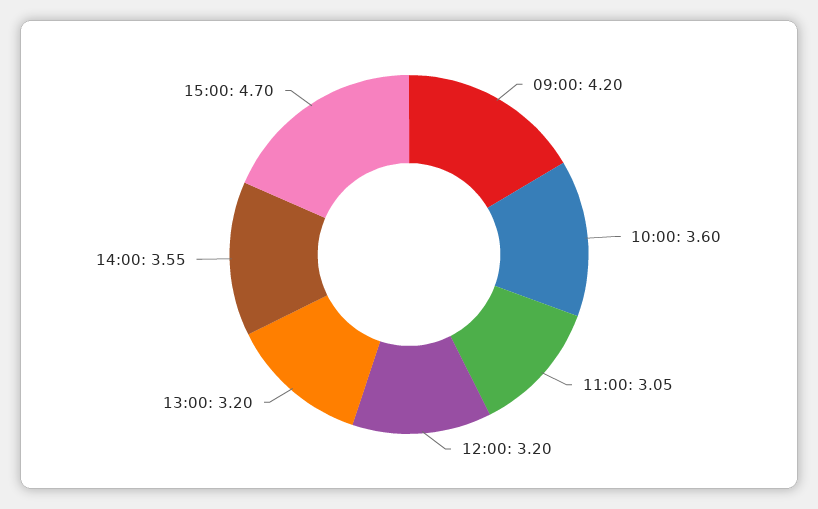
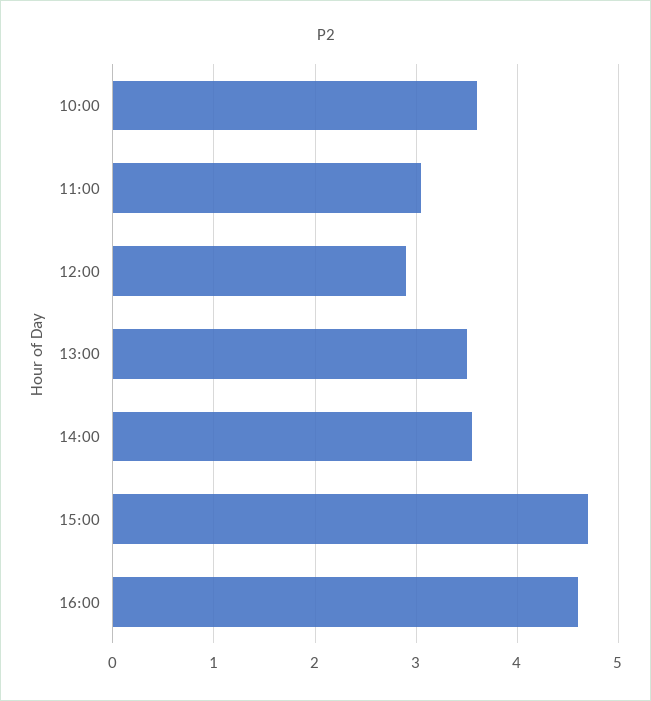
09:00: 4.2 -> none
12:00: 3.2 -> 2.9
13:00: 3.2 -> 3.5
16:00: none -> 4.6

